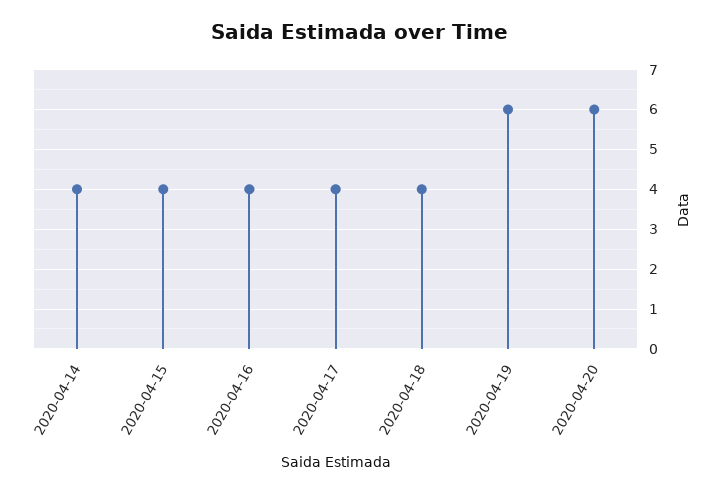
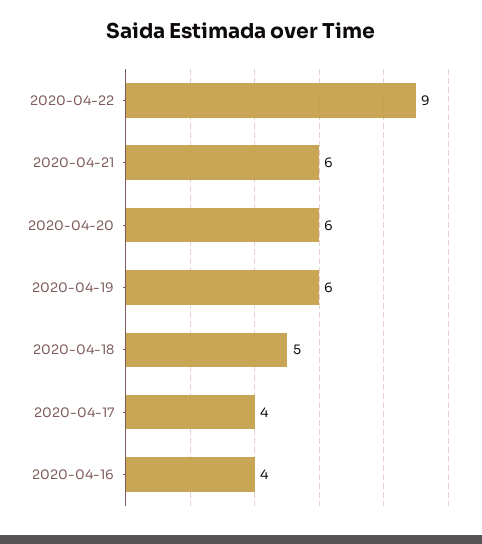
2020-04-14: 4 -> none
2020-04-15: 4 -> none
2020-04-18: 4 -> 5
2020-04-22: none -> 9
2020-04-21: none -> 6

